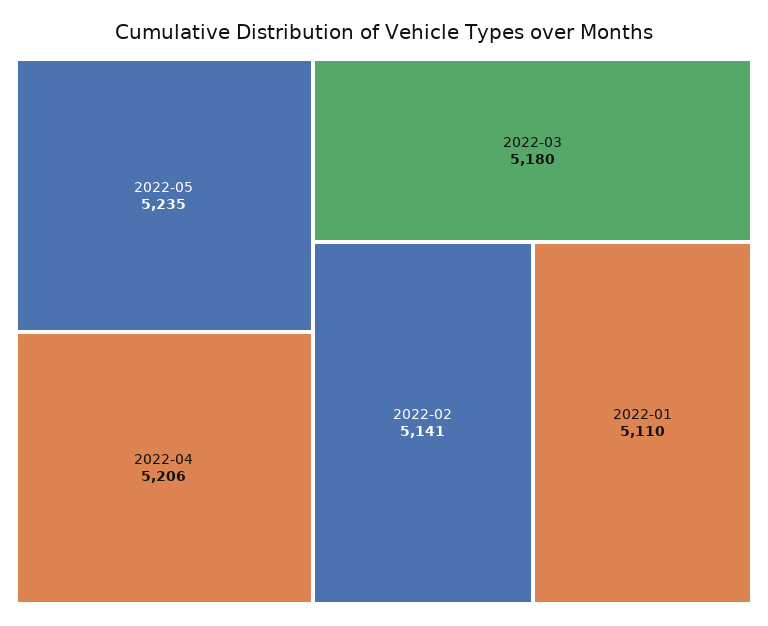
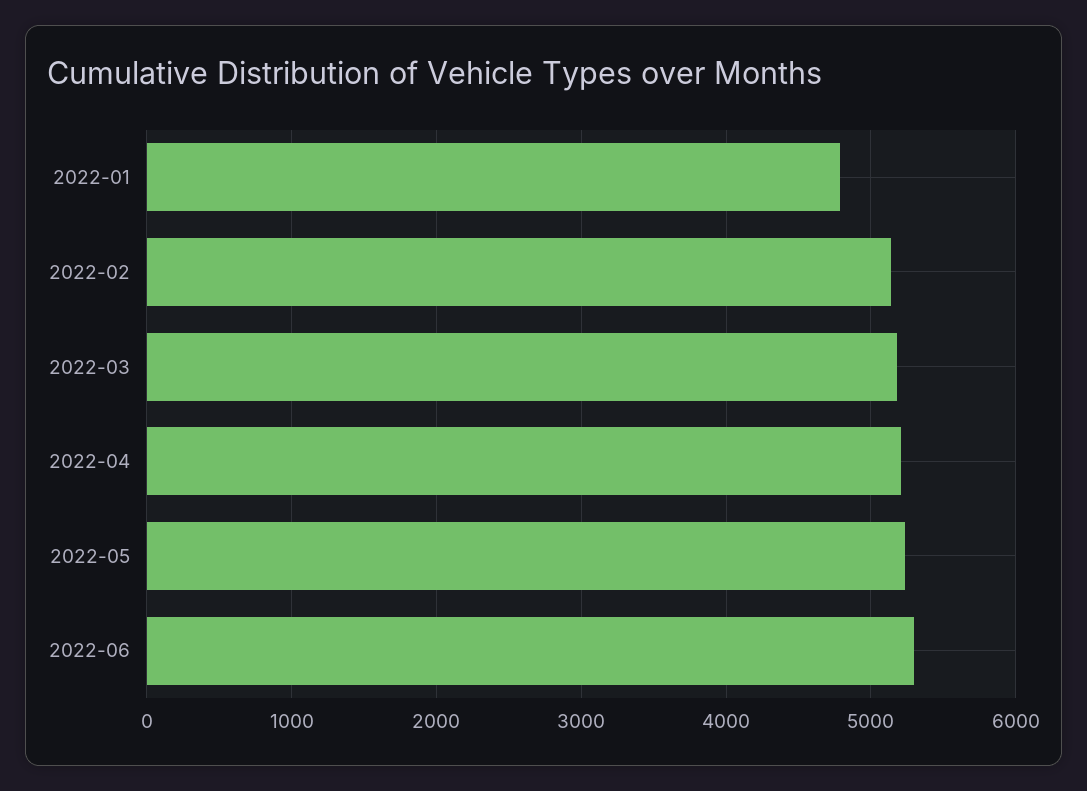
2022-01: 5110 -> 4800
2022-06: none -> 5300

